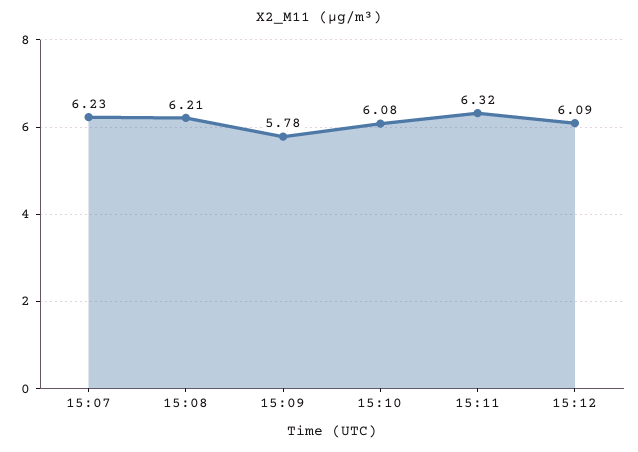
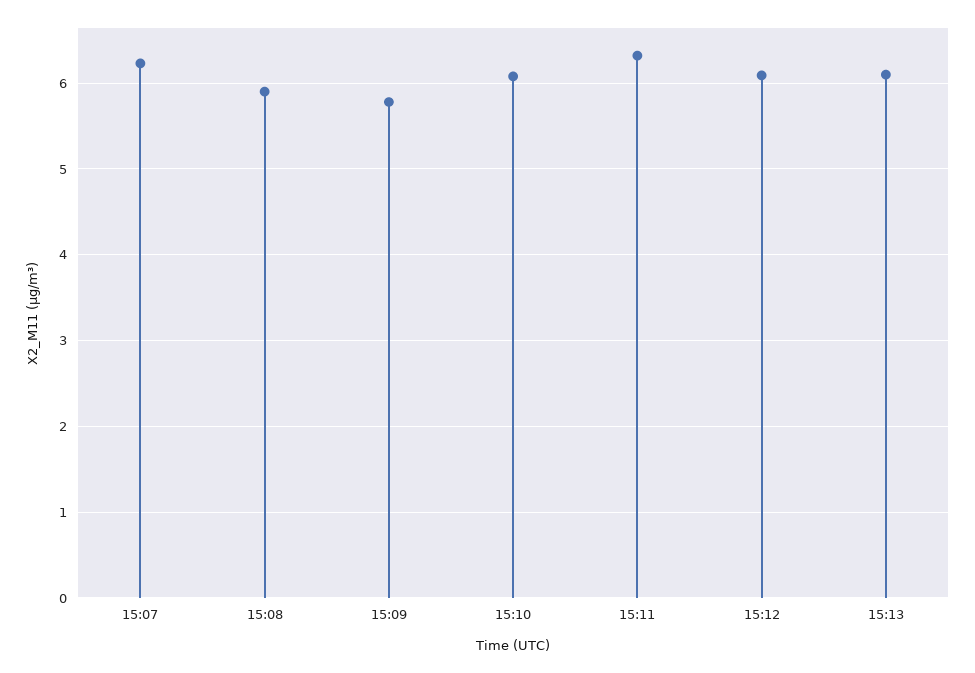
15:08: 6.21 -> 5.9
15:13: none -> 6.1

